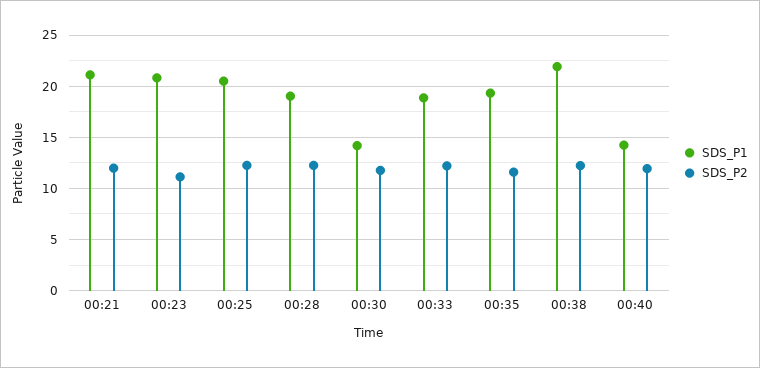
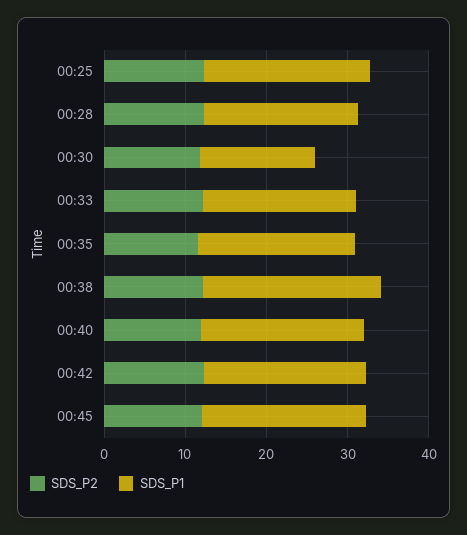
SDS_P1, 00:21: 21 -> none
SDS_P2, 00:21: 12 -> none
SDS_P1, 00:23: 21 -> none
SDS_P2, 00:23: 11 -> none
SDS_P1, 00:40: 14 -> 20
SDS_P2, 00:42: none -> 12
SDS_P1, 00:42: none -> 20
SDS_P2, 00:45: none -> 12
SDS_P1, 00:45: none -> 20

